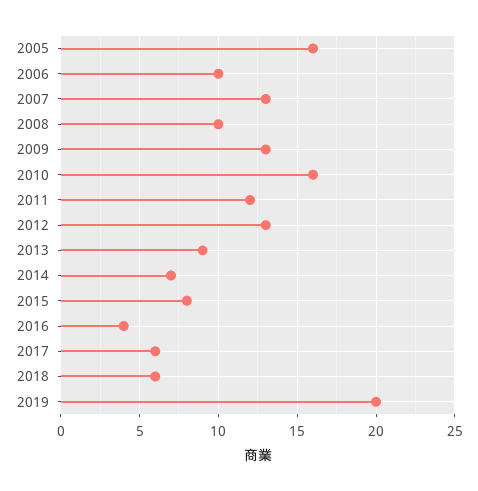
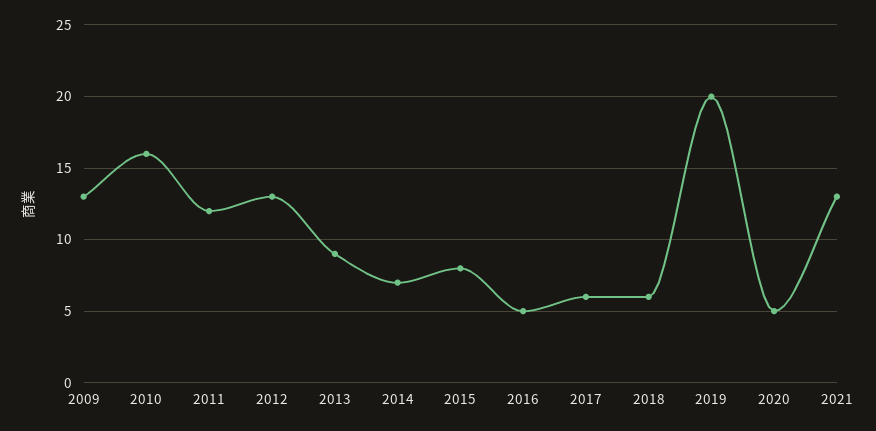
2005: 16 -> none
2006: 10 -> none
2007: 13 -> none
2008: 10 -> none
2016: 4 -> 5
2020: none -> 5
2021: none -> 13

